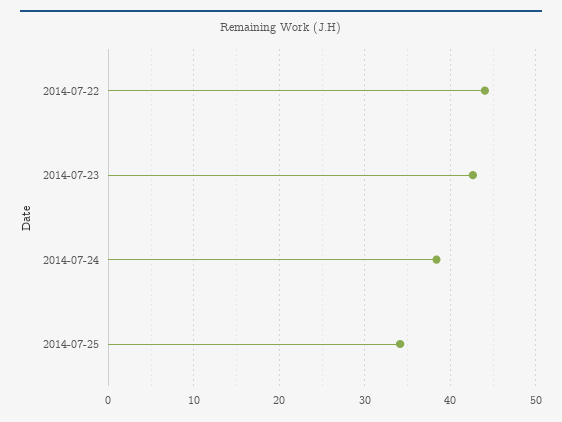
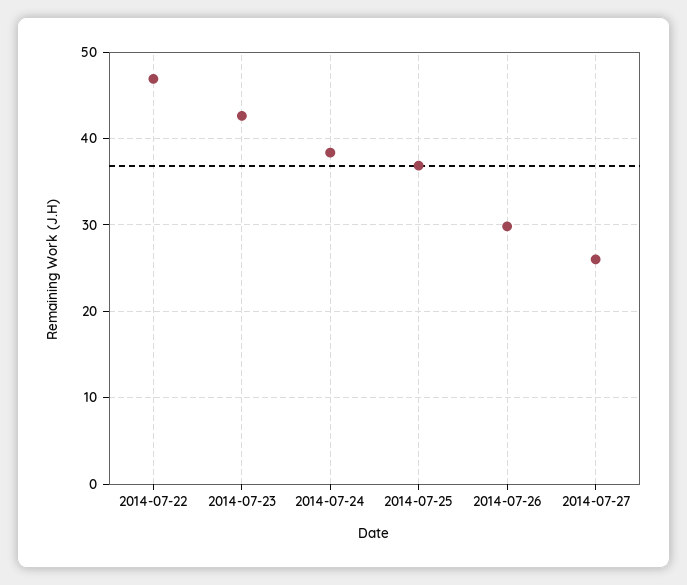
2014-07-22: 44 -> 47
2014-07-25: 34 -> 37
2014-07-26: none -> 30
2014-07-27: none -> 26

